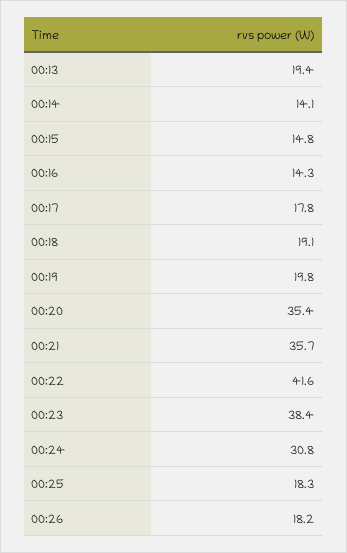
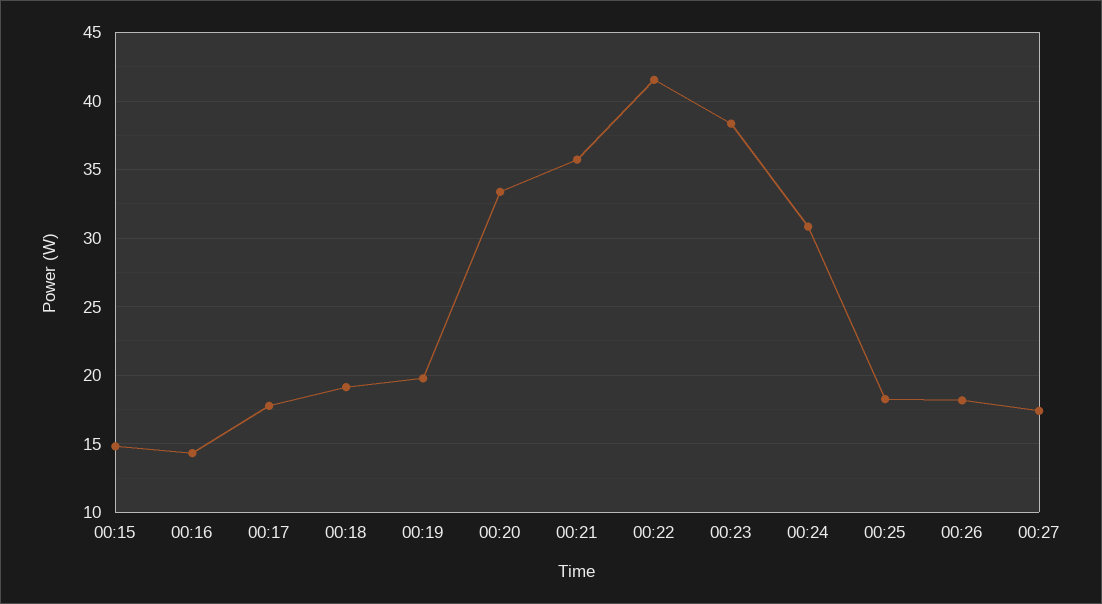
00:13: 19.4 -> none
00:14: 14.1 -> none
00:20: 35.4 -> 33.5
00:27: none -> 17.5

